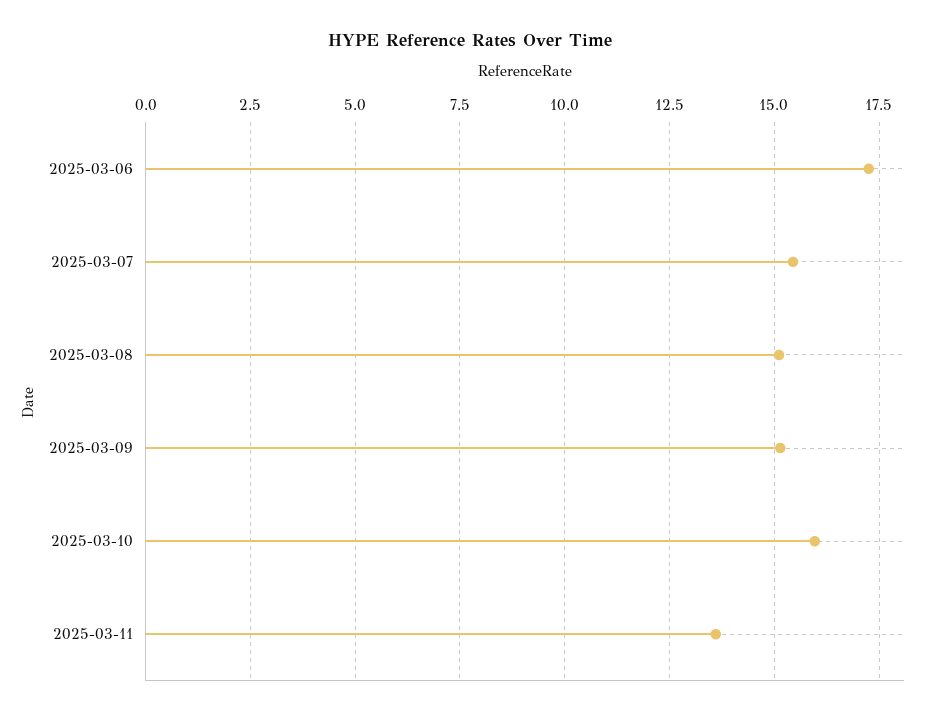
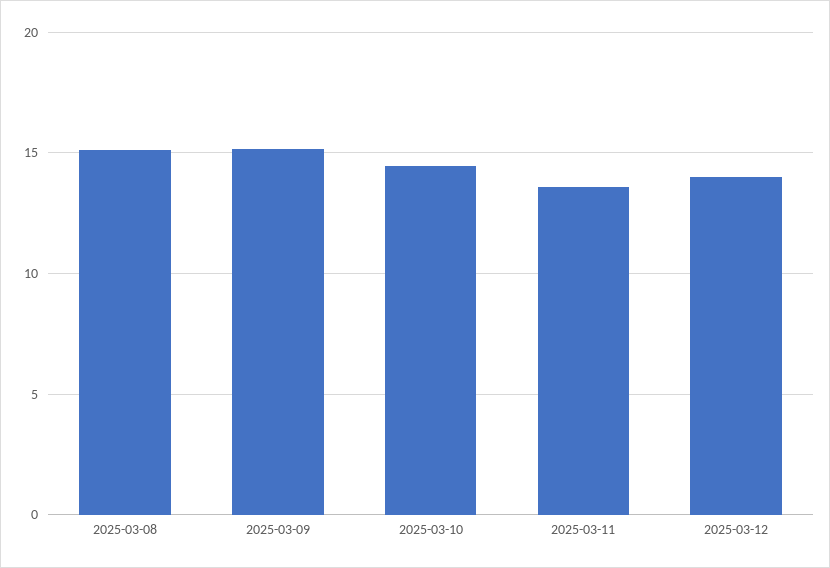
2025-03-06: 17.25 -> none
2025-03-07: 15.5 -> none
2025-03-10: 16 -> 14.5
2025-03-12: none -> 14

